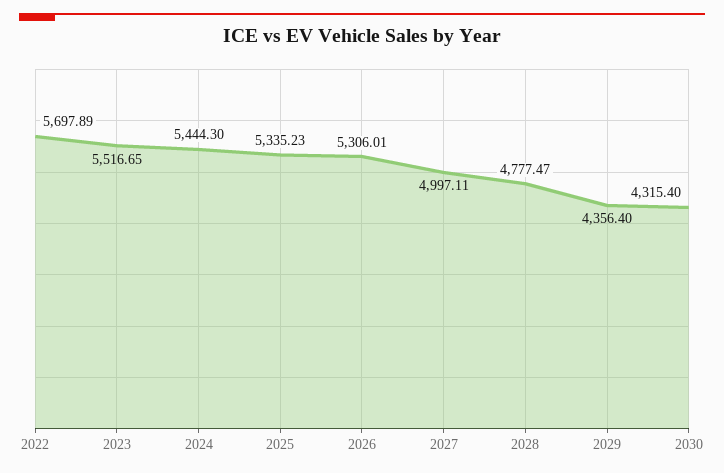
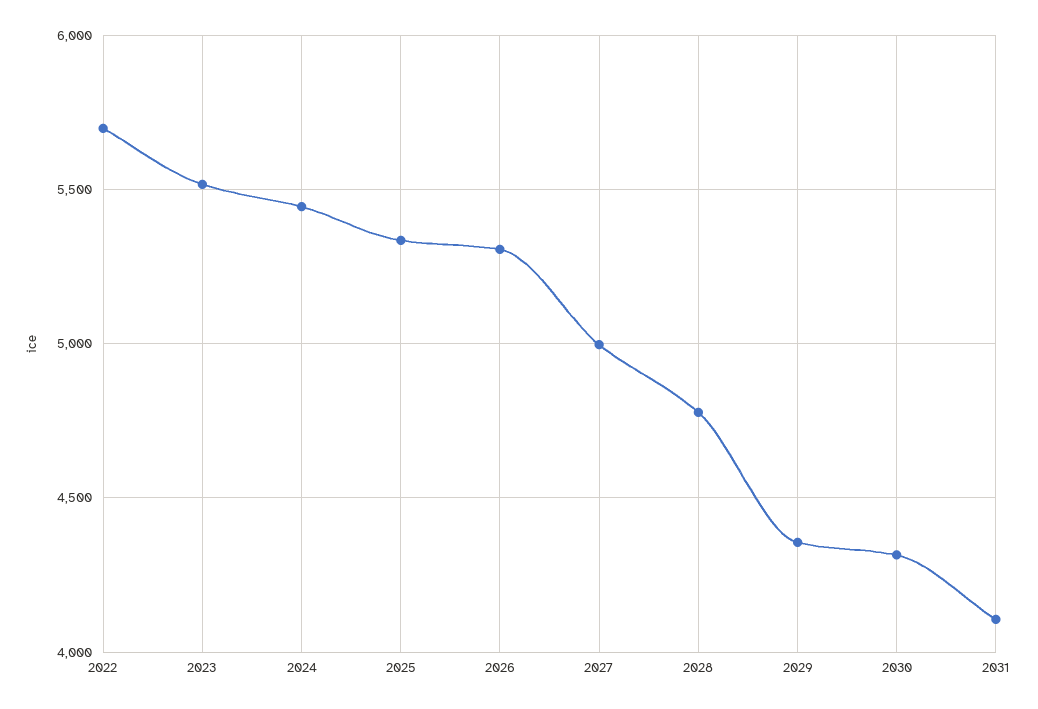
2031: none -> 4100

